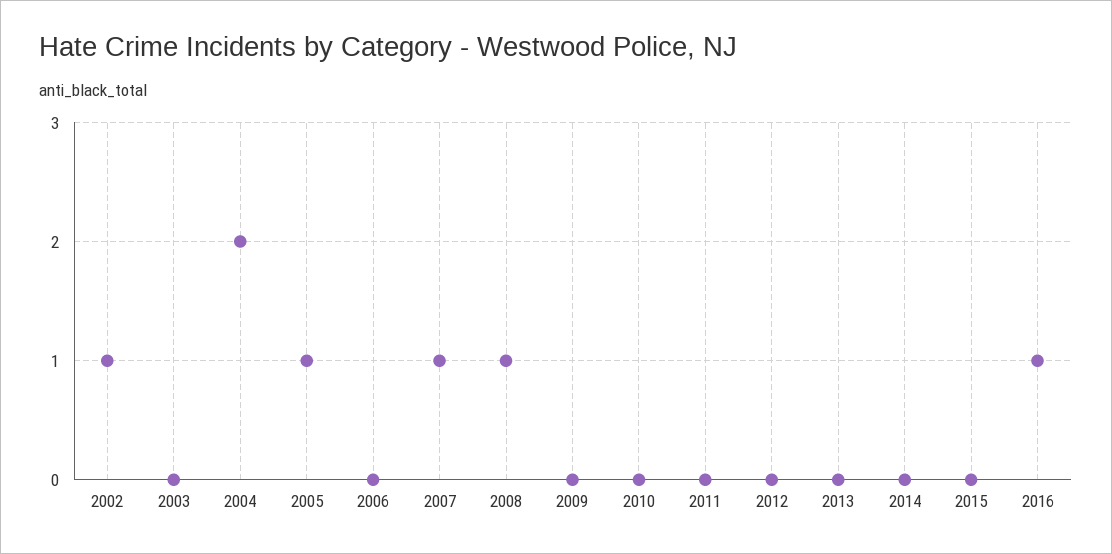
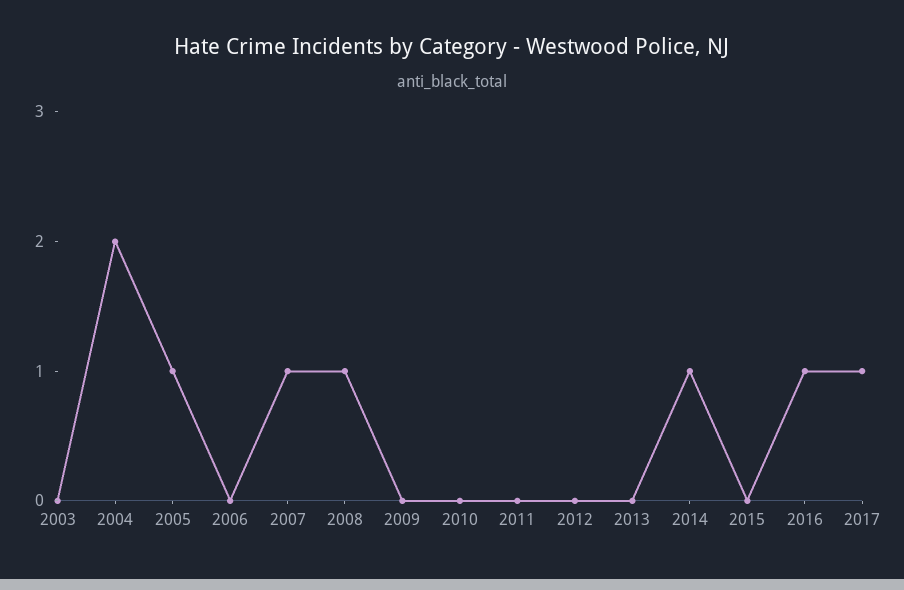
2002: 1 -> none
2014: 0 -> 1
2017: none -> 1

